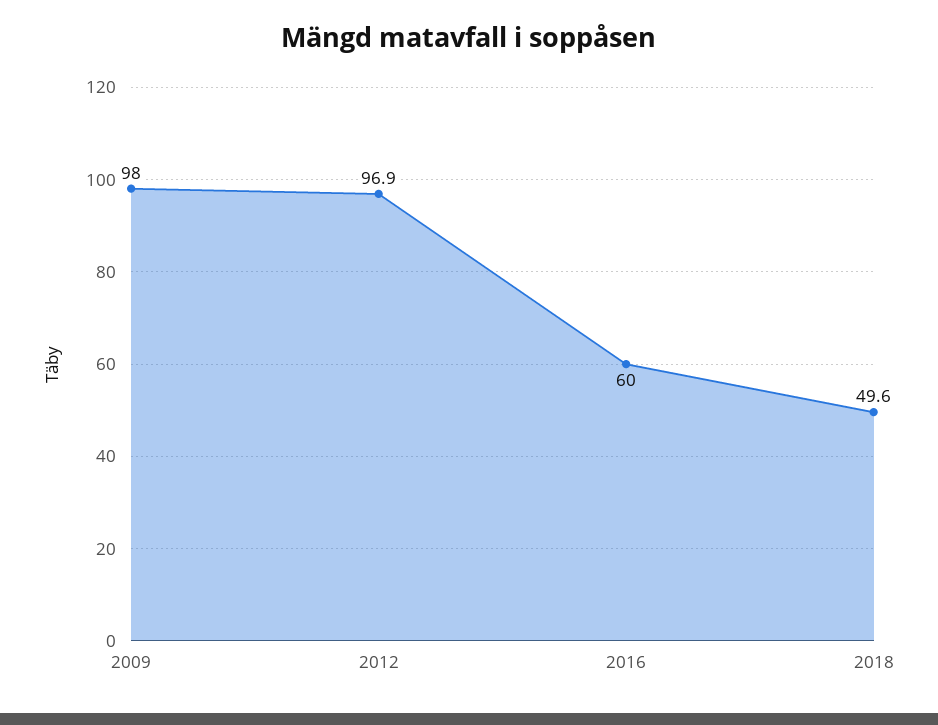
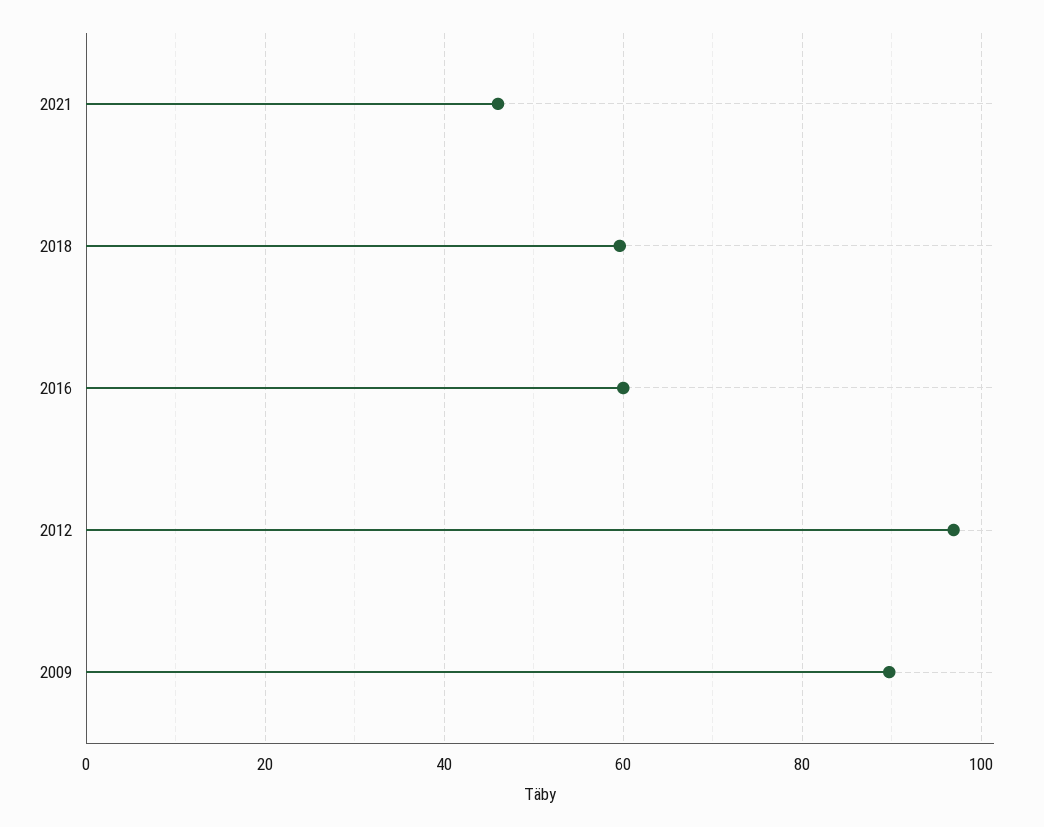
2009: 98 -> 90
2018: 49.6 -> 60
2021: none -> 46

